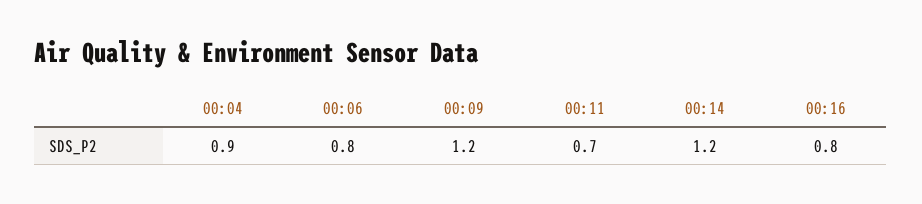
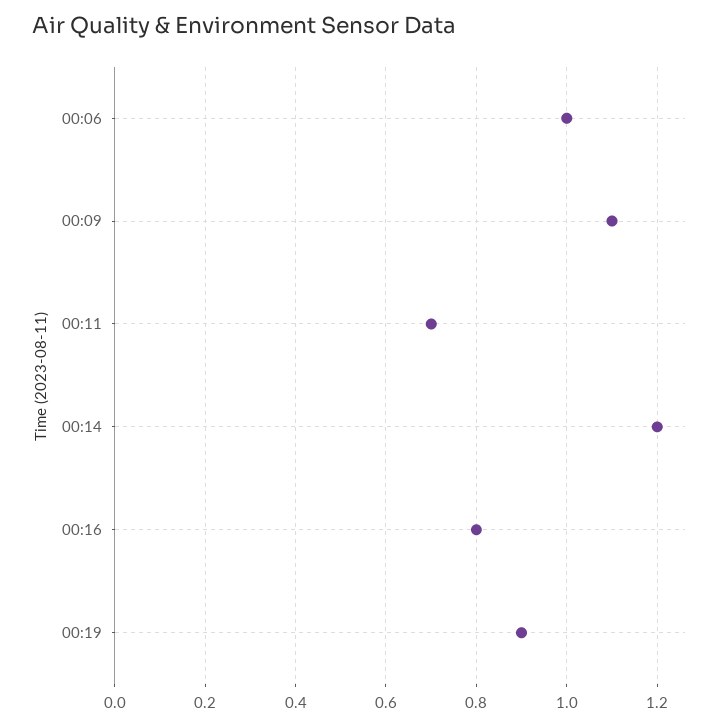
00:04: 0.9 -> none
00:06: 0.8 -> 1
00:09: 1.2 -> 1.1
00:19: none -> 0.9

